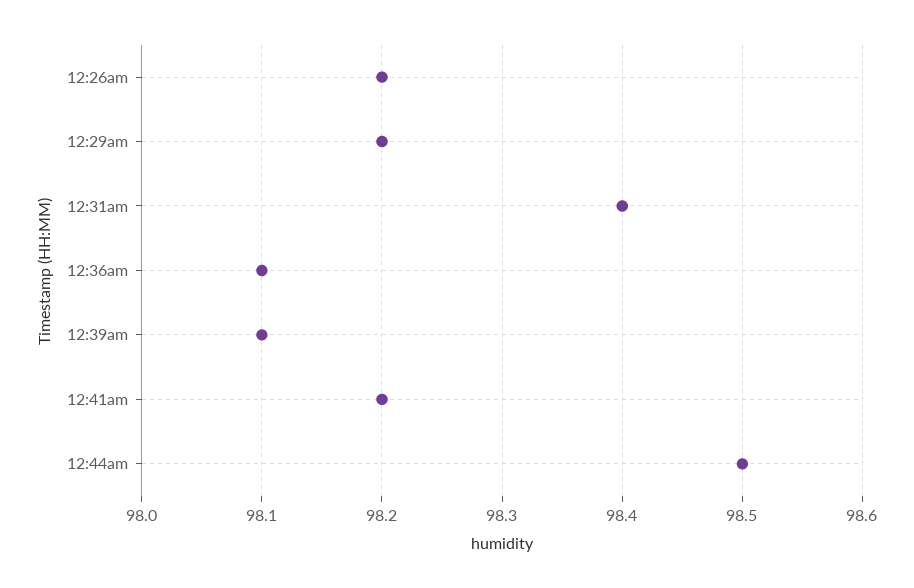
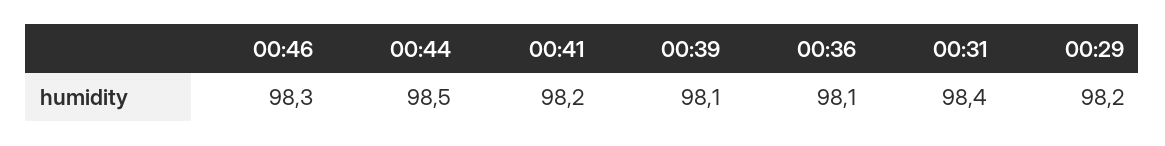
12:26am: 98.2 -> none
00:46: none -> 98.3

